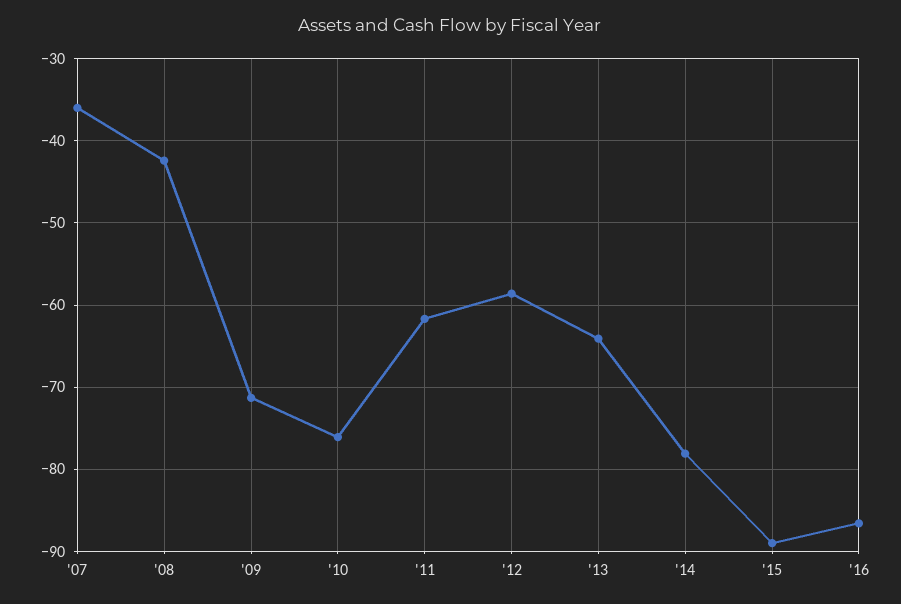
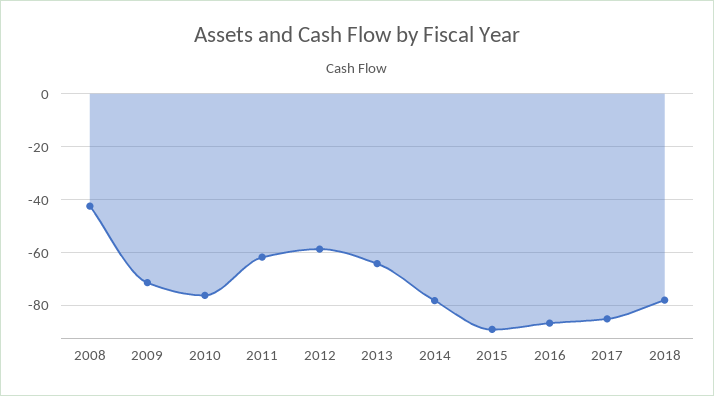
'07: -36 -> none
2017: none -> -85
2018: none -> -77.5

